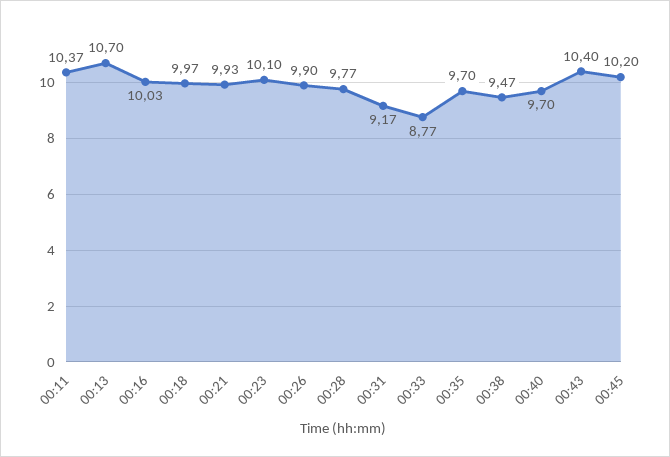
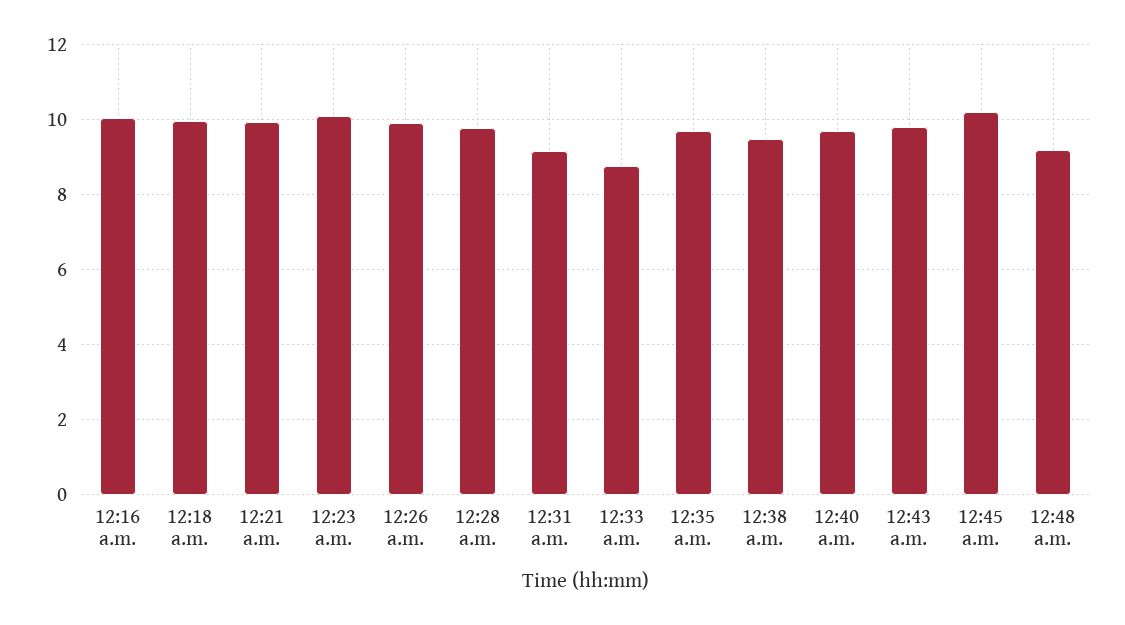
00:11: 10.37 -> none
00:13: 10.7 -> none
00:43: 10.4 -> 9.8
12:48 a.m.: none -> 9.2

